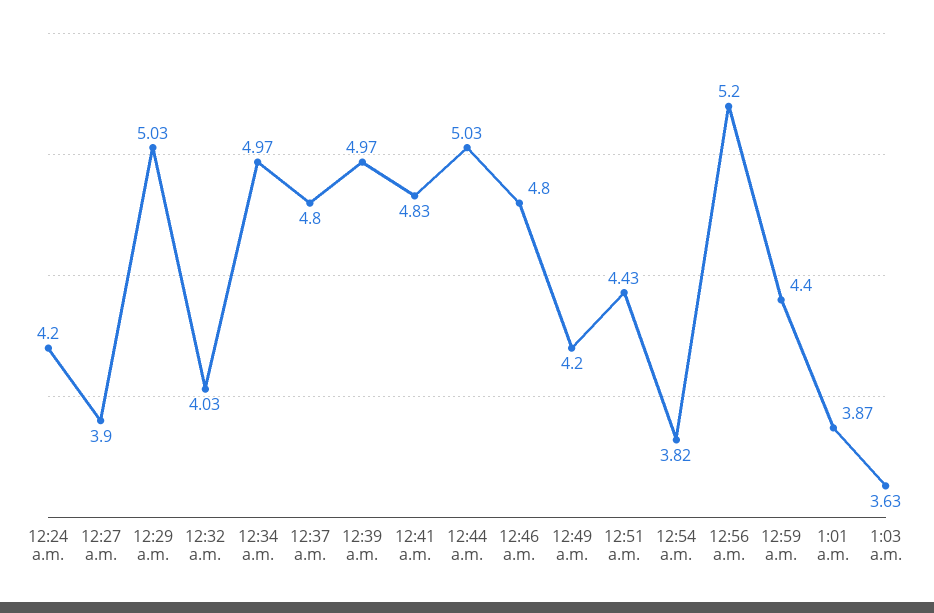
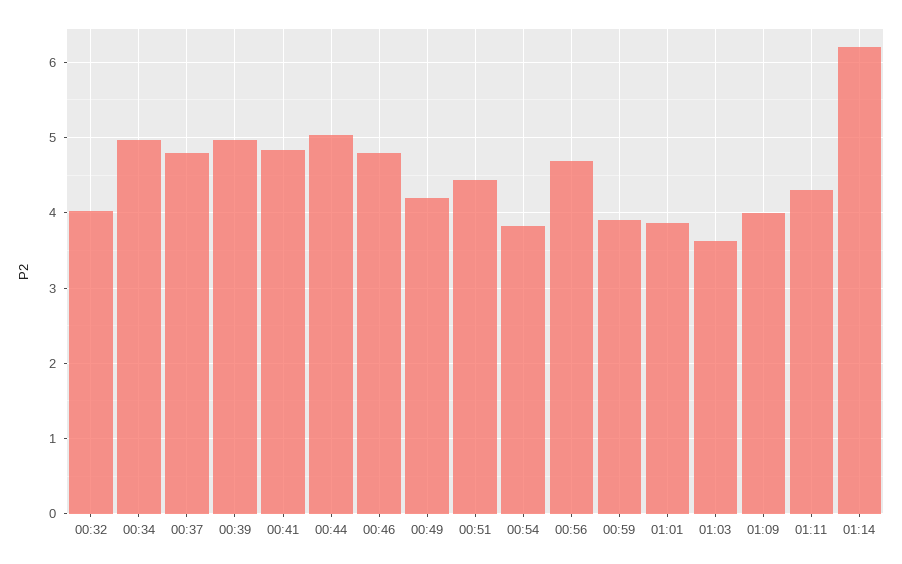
12:24 a.m.: 4.2 -> none
12:27 a.m.: 3.9 -> none
12:29 a.m.: 5.03 -> none
12:56 a.m.: 5.2 -> 4.7
12:59 a.m.: 4.4 -> 3.9
01:09: none -> 4
01:11: none -> 4.3
01:14: none -> 6.2

